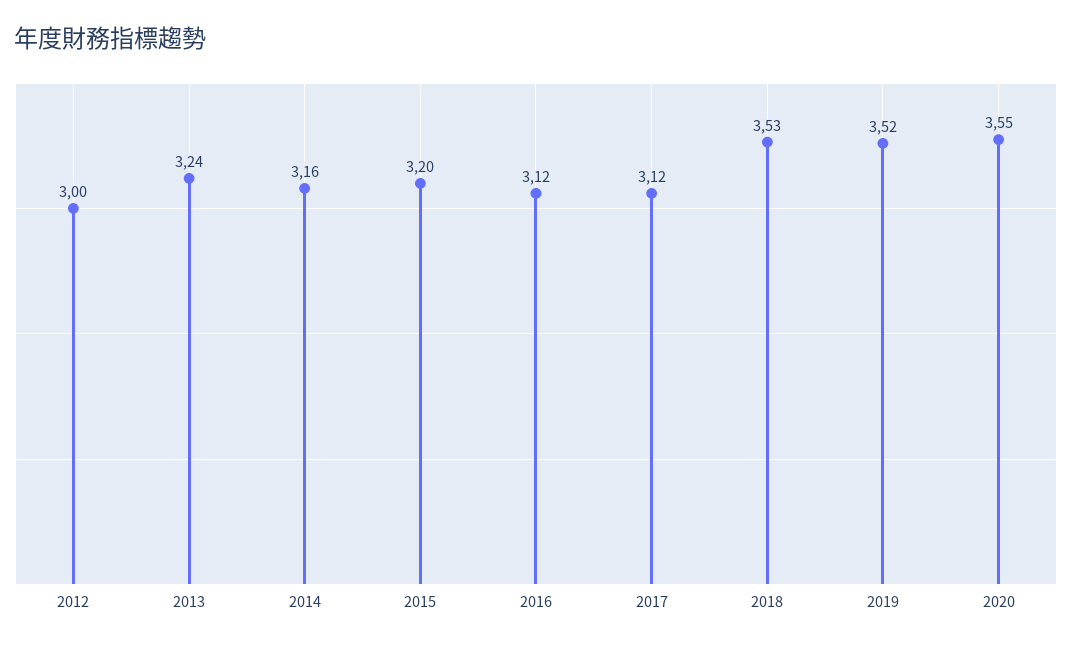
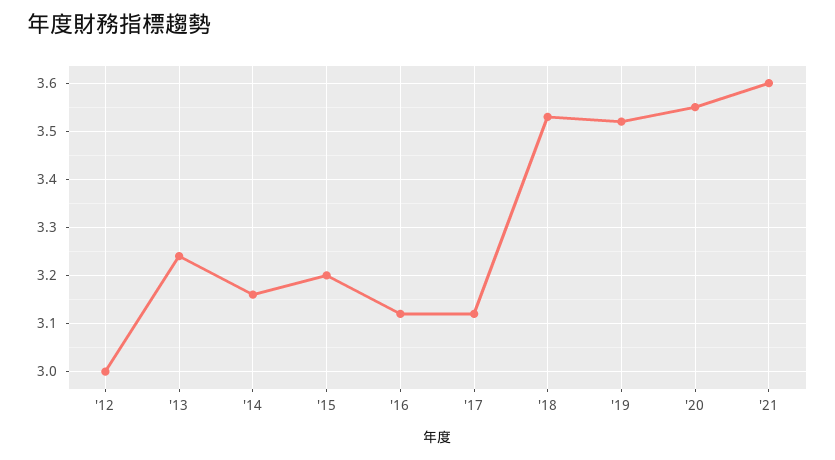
'21: none -> 3.6

